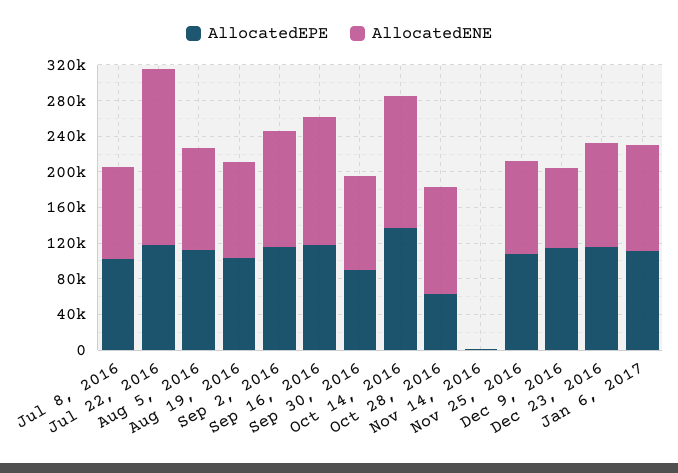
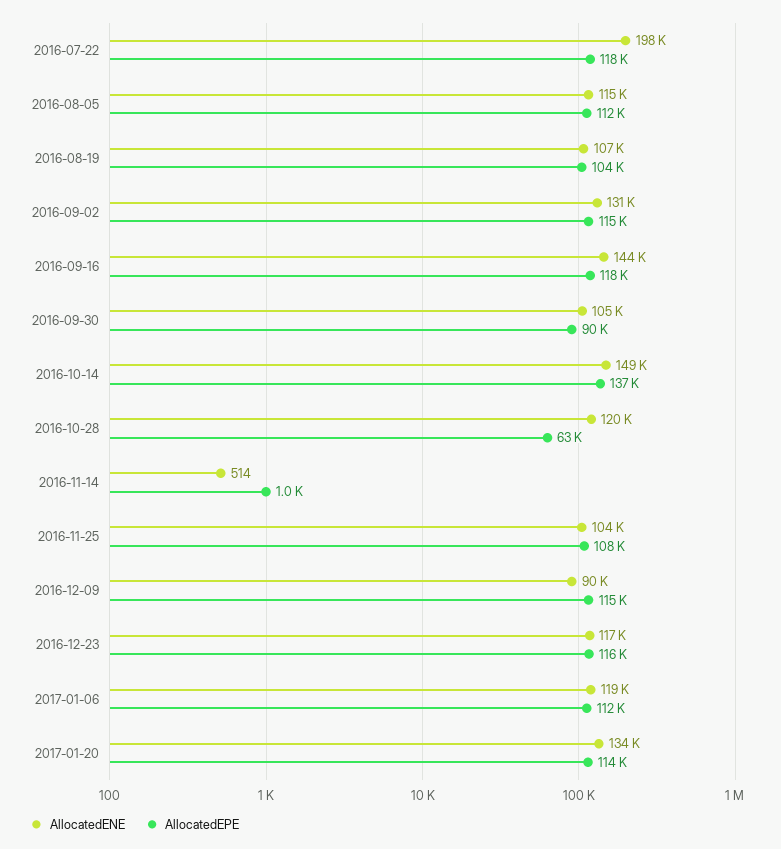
AllocatedEPE, Jul 8, 2016: 100000 -> none
AllocatedENE, Jul 8, 2016: 100000 -> none
AllocatedENE, 2017-01-20: none -> 134000
AllocatedEPE, 2017-01-20: none -> 114000

